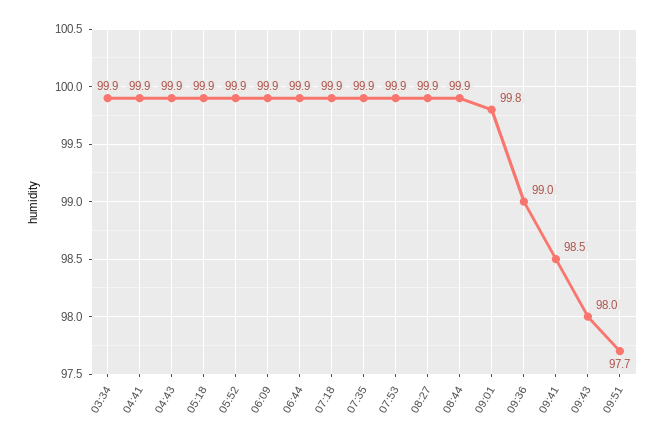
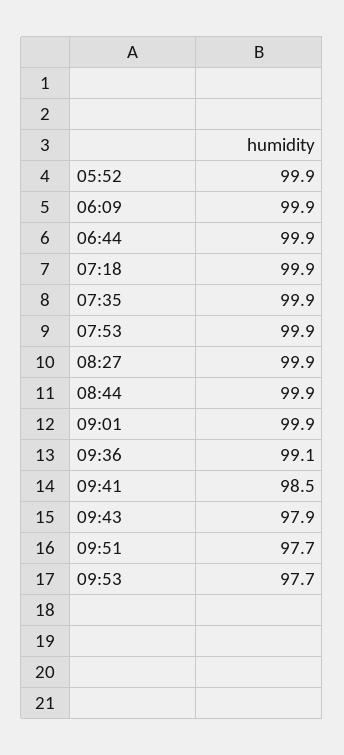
03:34: 99.9 -> none
04:41: 99.9 -> none
04:43: 99.9 -> none
05:18: 99.9 -> none
09:01: 99.8 -> 99.9
09:36: 99 -> 99.1
09:43: 98 -> 97.9
09:53: none -> 97.7

